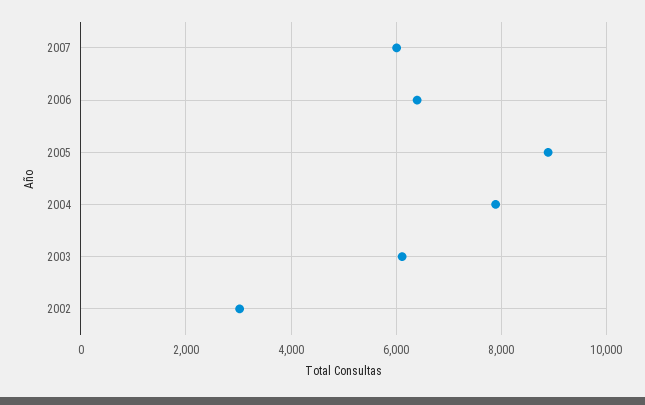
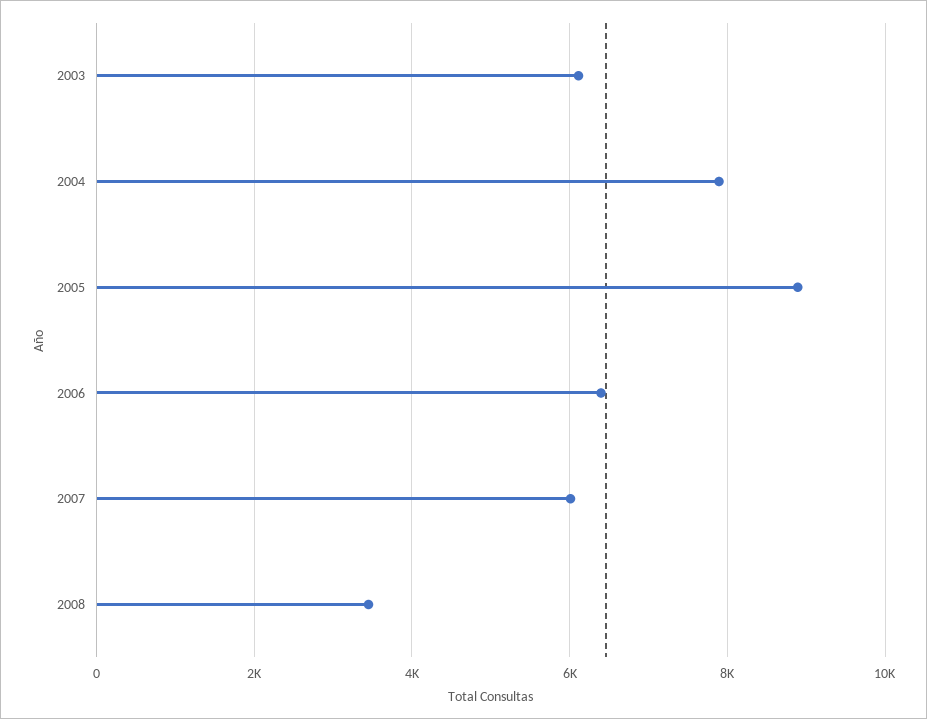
2002: 3000 -> none
2008: none -> 3400

